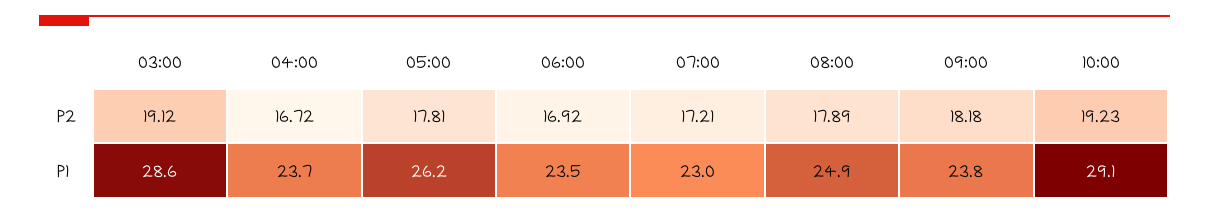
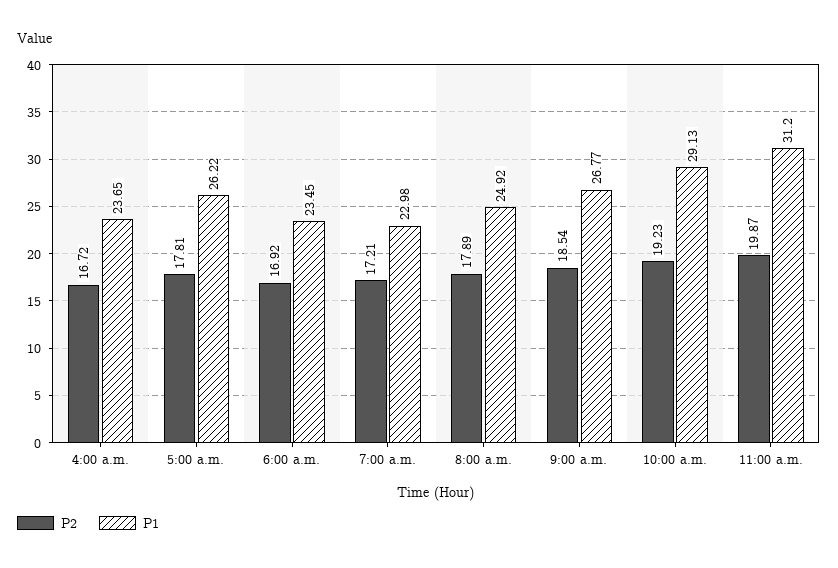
P2, 03:00: 19.12 -> none
P2, 09:00: 18.18 -> 18.54
P1, 03:00: 28.6 -> none
P1, 09:00: 23.8 -> 26.77
P2, 11:00 a.m.: none -> 19.87
P1, 11:00 a.m.: none -> 31.2

